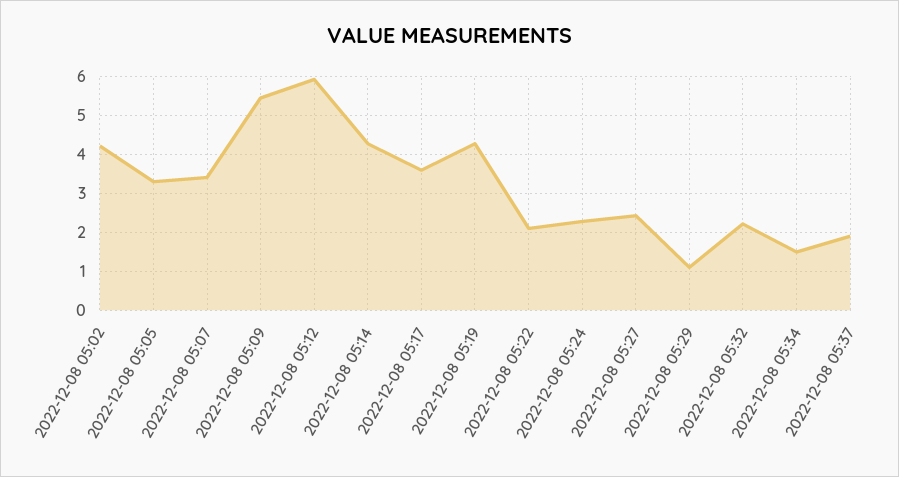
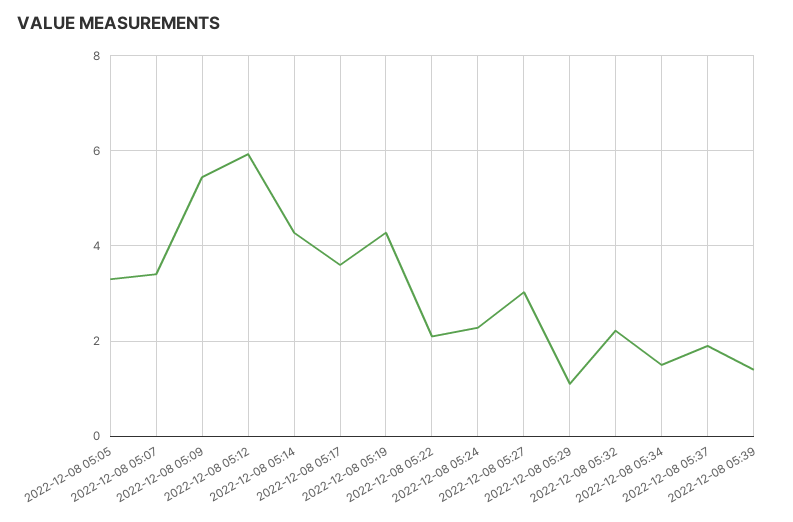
2022-12-08 05:02: 4.2 -> none
2022-12-08 05:27: 2.4 -> 3
2022-12-08 05:39: none -> 1.4

